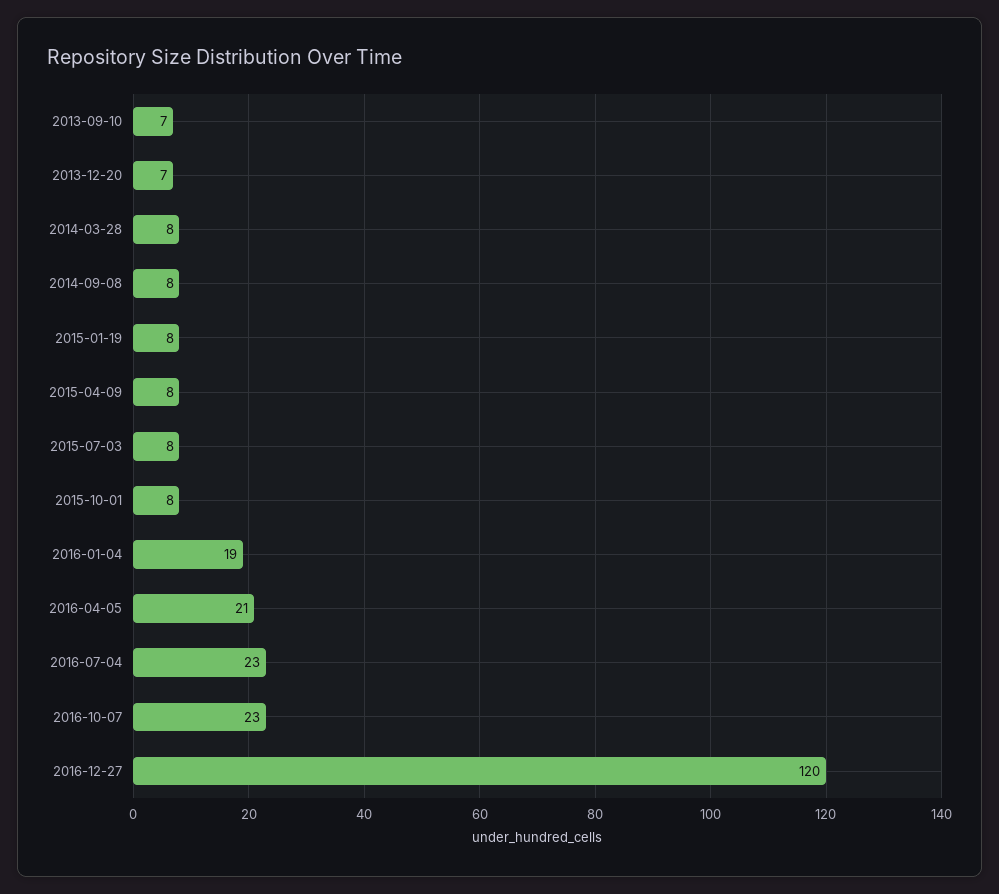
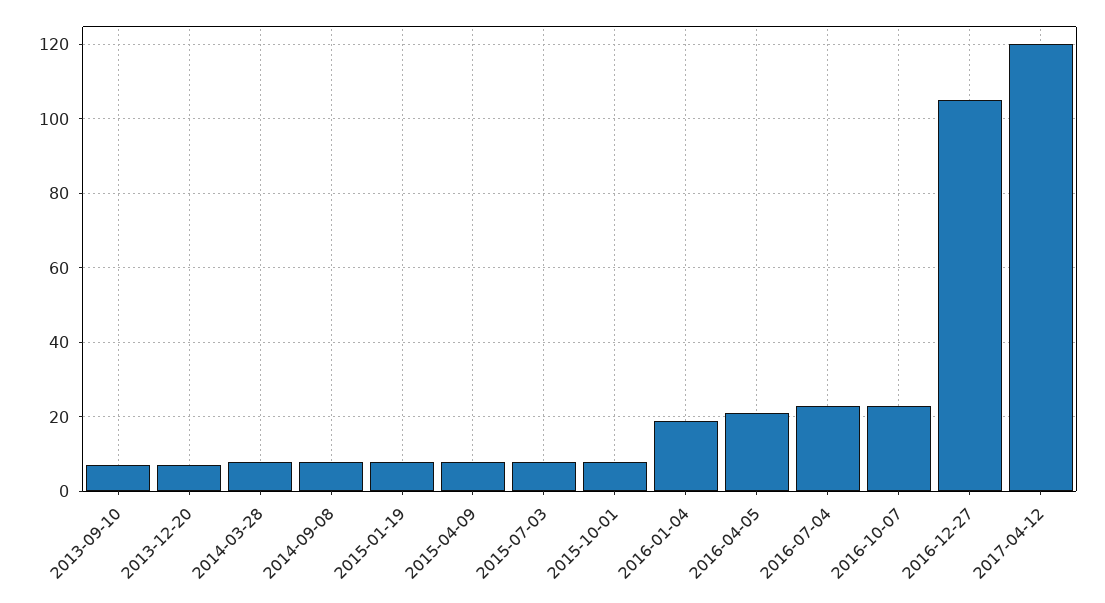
2016-12-27: 120 -> 105
2017-04-12: none -> 120

